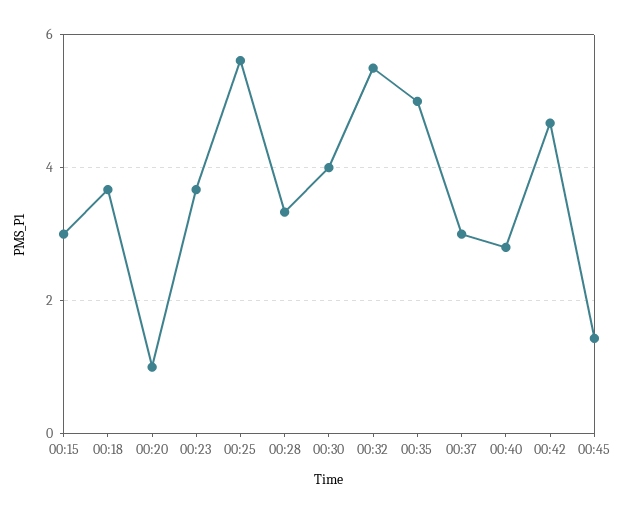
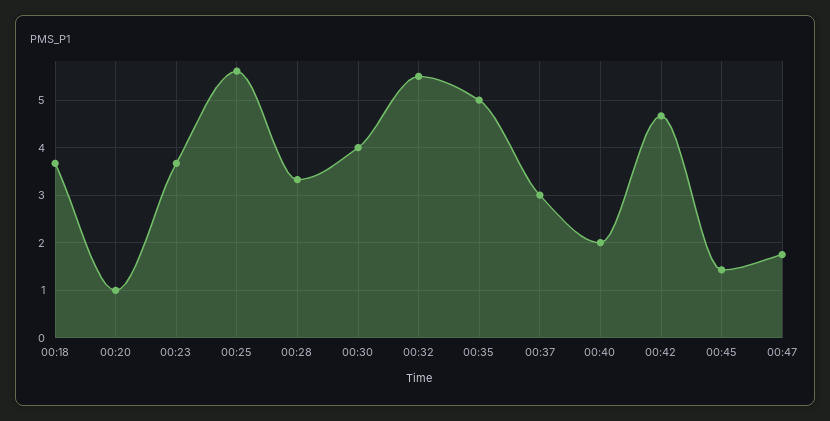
00:15: 3 -> none
00:40: 2.8 -> 2
00:47: none -> 1.8

